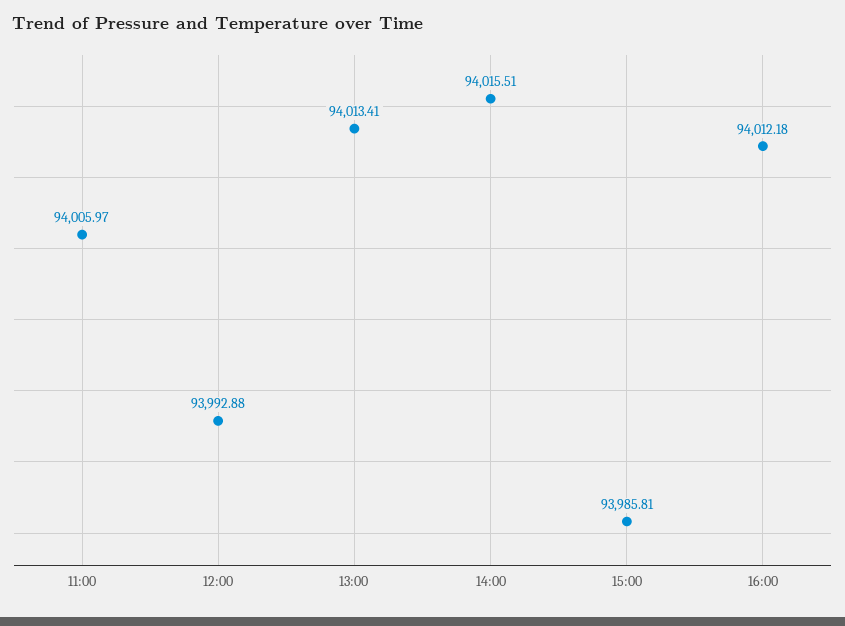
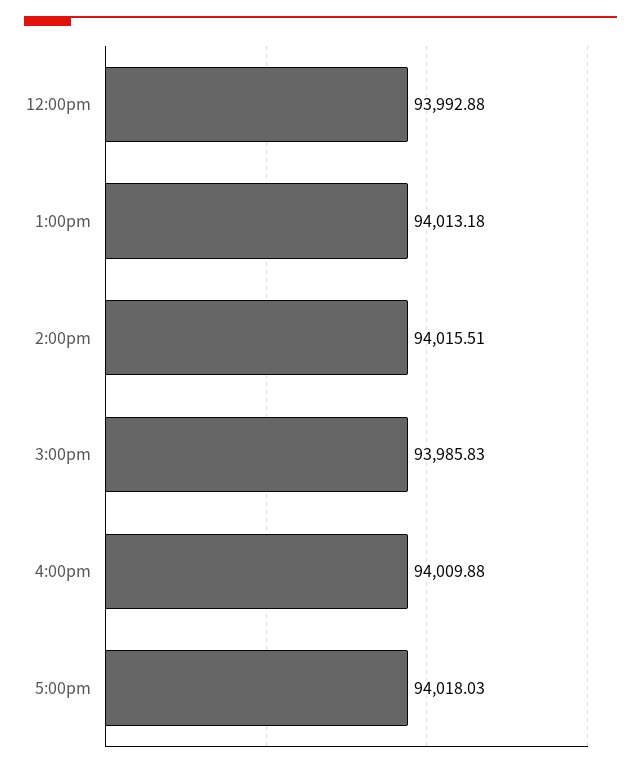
11:00: 94005.97 -> none
13:00: 94013.41 -> 94013.18
15:00: 93985.81 -> 93985.83
16:00: 94012.18 -> 94009.88
5:00pm: none -> 94018.03

